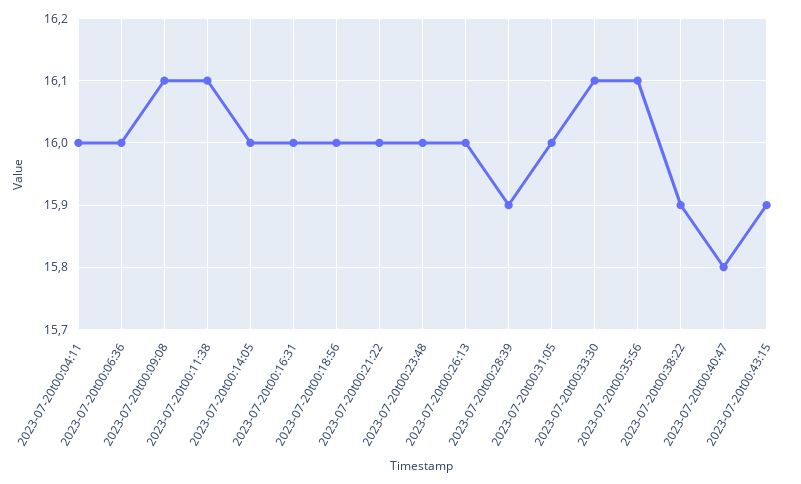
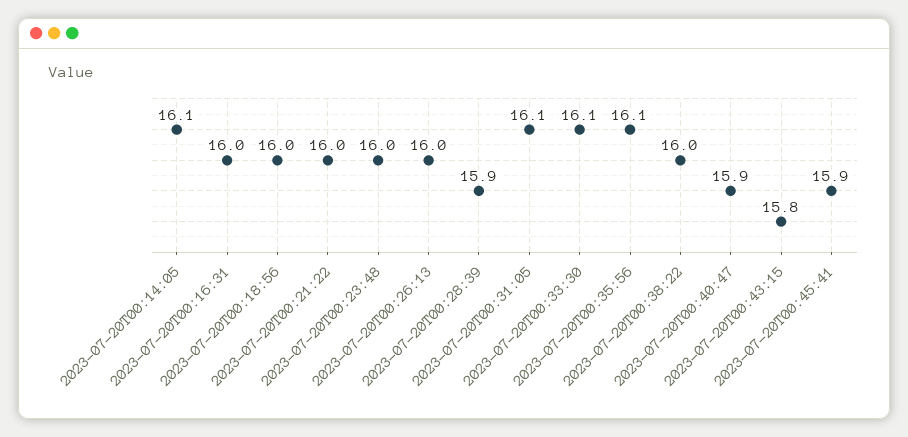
2023-07-20t00:04:11: 16 -> none
2023-07-20t00:06:36: 16 -> none
2023-07-20t00:09:08: 16.1 -> none
2023-07-20t00:11:38: 16.1 -> none
2023-07-20t00:14:05: 16 -> 16.1
2023-07-20t00:31:05: 16 -> 16.1
2023-07-20t00:38:22: 15.9 -> 16
2023-07-20t00:40:47: 15.8 -> 15.9
2023-07-20t00:43:15: 15.9 -> 15.8
2023-07-20T00:45:41: none -> 15.9

